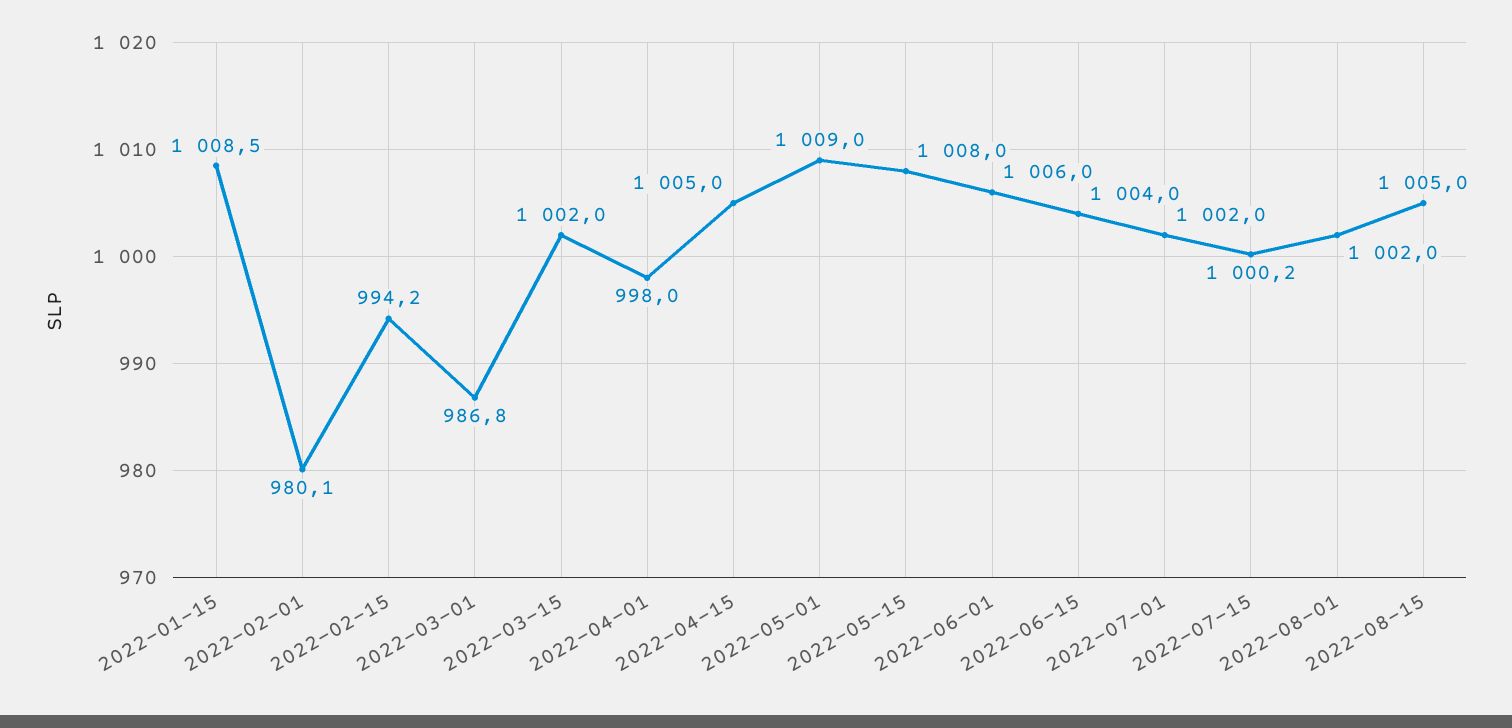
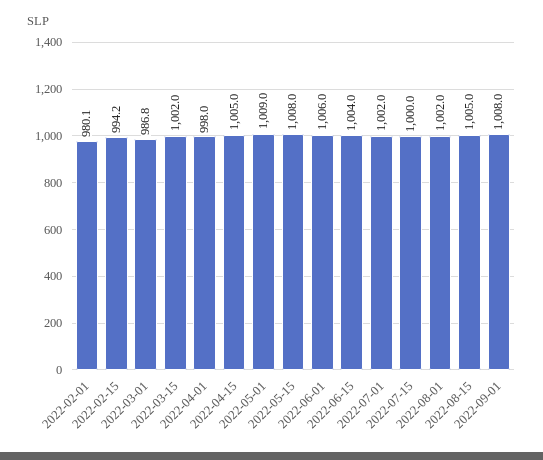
2022-01-15: 1008.5 -> none
2022-07-15: 1000.2 -> 1000
2022-09-01: none -> 1008

